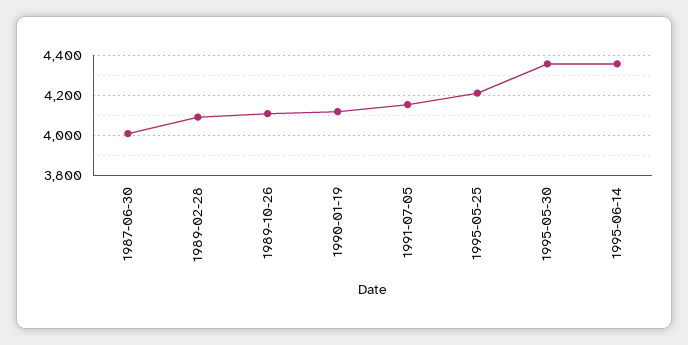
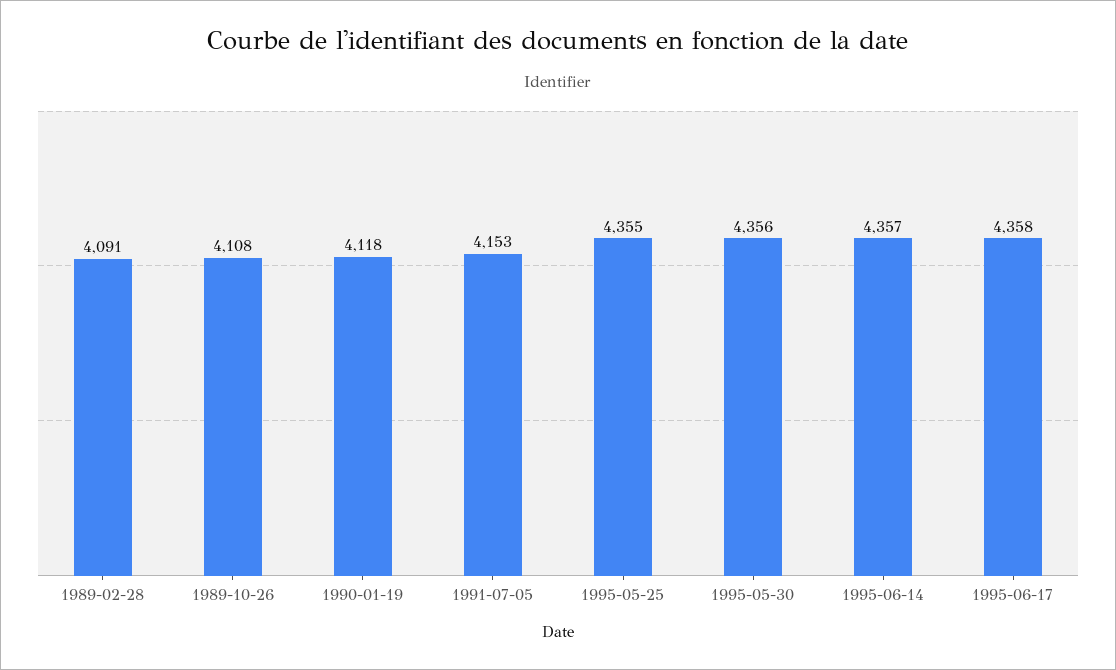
1987-06-30: 4000 -> none
1995-05-25: 4200 -> 4355
1995-06-17: none -> 4358

